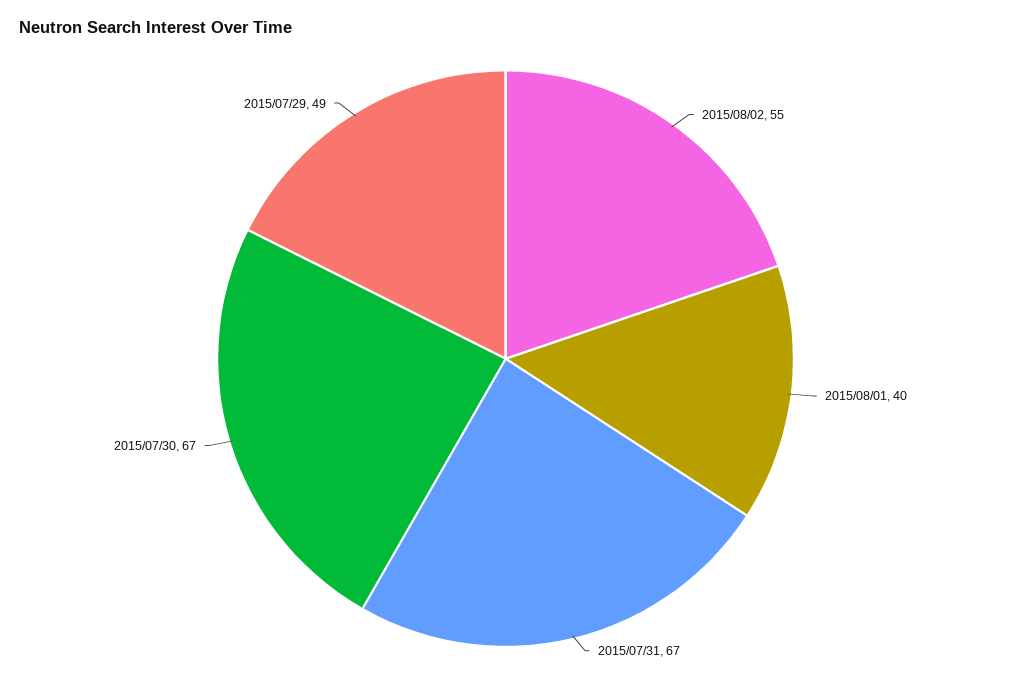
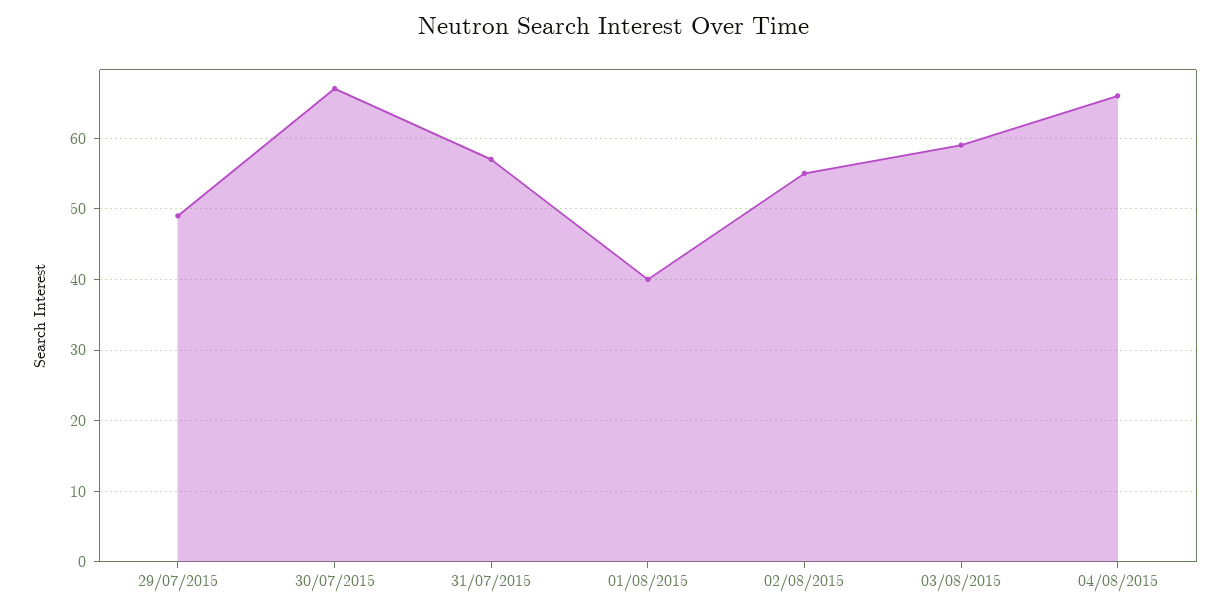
2015/07/31: 67 -> 57
03/08/2015: none -> 59
04/08/2015: none -> 66

